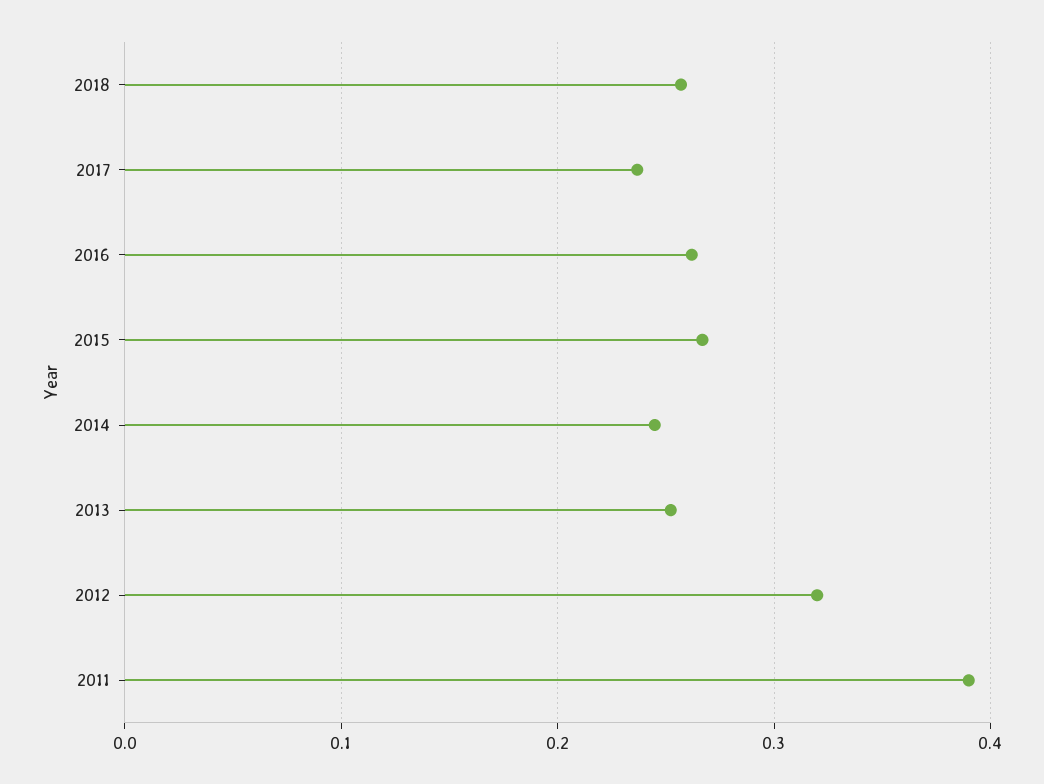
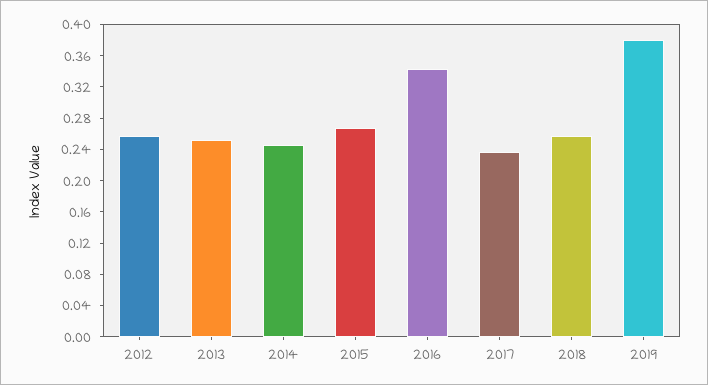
2016: 0.26 -> 0.34
2012: 0.32 -> 0.26
2011: 0.39 -> none
2019: none -> 0.38

